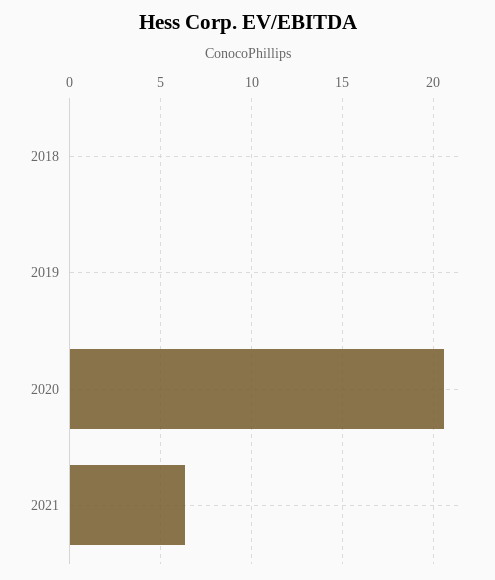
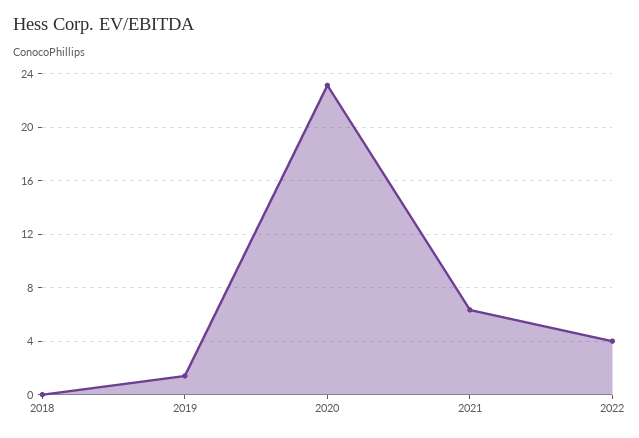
2019: 0 -> 1.5
2020: 20.5 -> 23
2022: none -> 4

